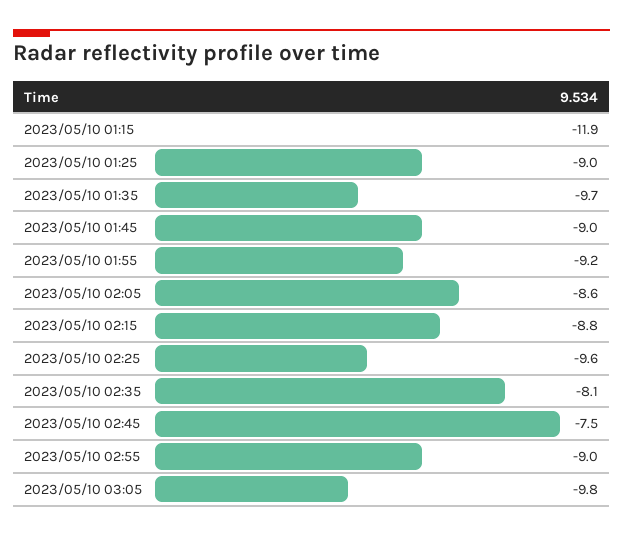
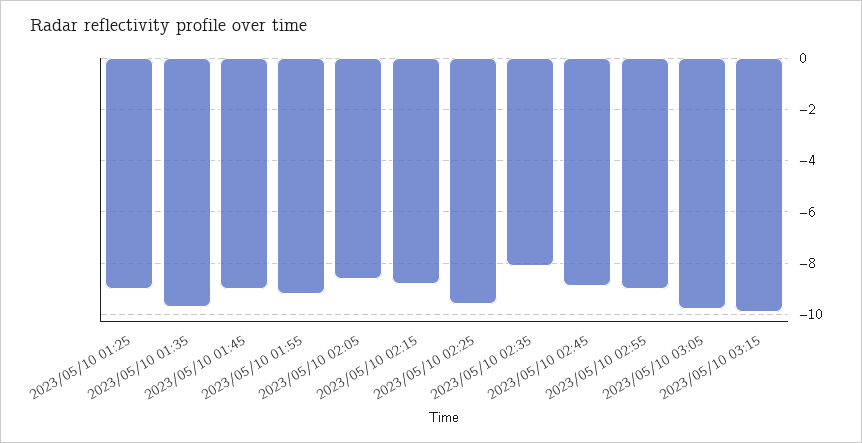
2023/05/10 01:15: -11.9 -> none
2023/05/10 02:45: -7.5 -> -9
2023/05/10 03:15: none -> -10

